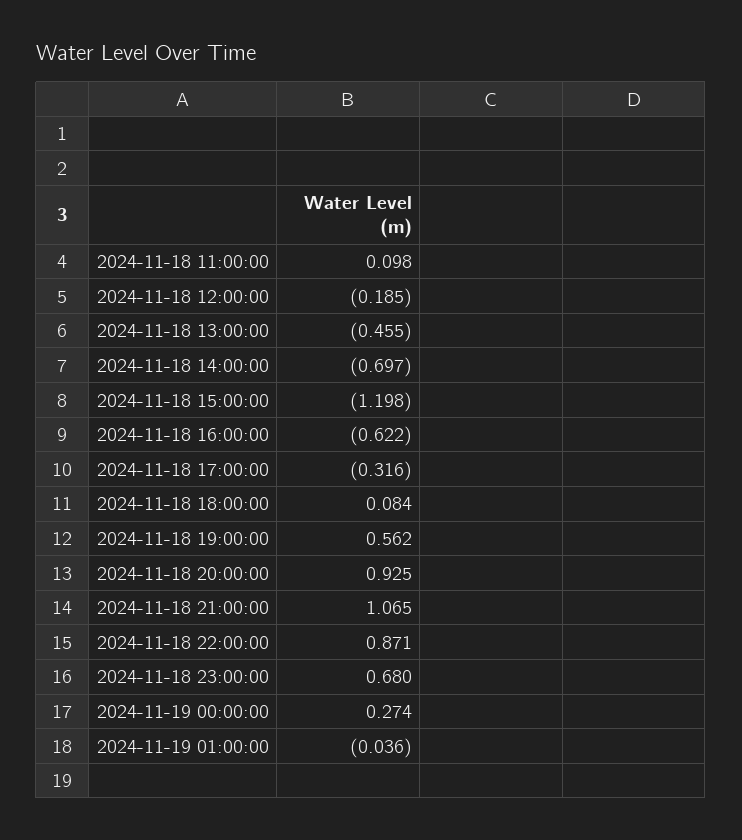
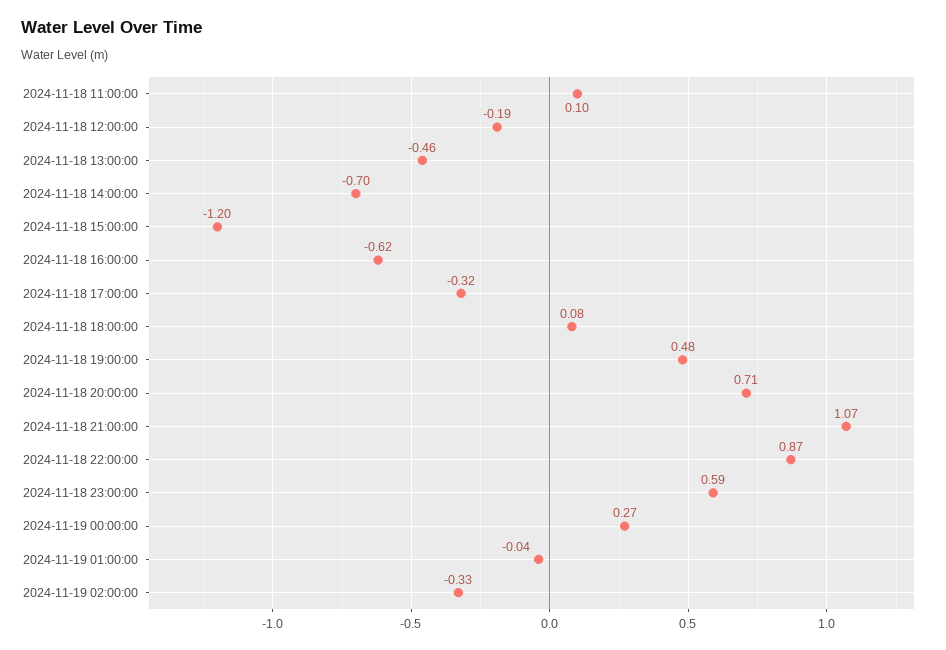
2024-11-18 19:00:00: 0.562 -> 0.48
2024-11-18 20:00:00: 0.925 -> 0.71
2024-11-18 23:00:00: 0.68 -> 0.59
2024-11-19 02:00:00: none -> -0.33

